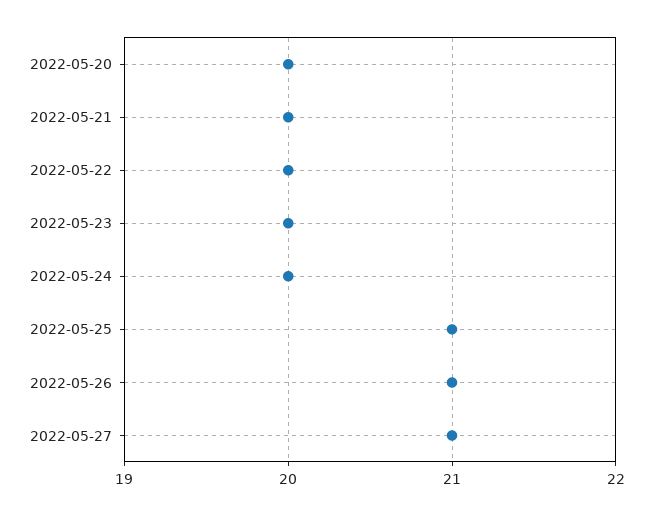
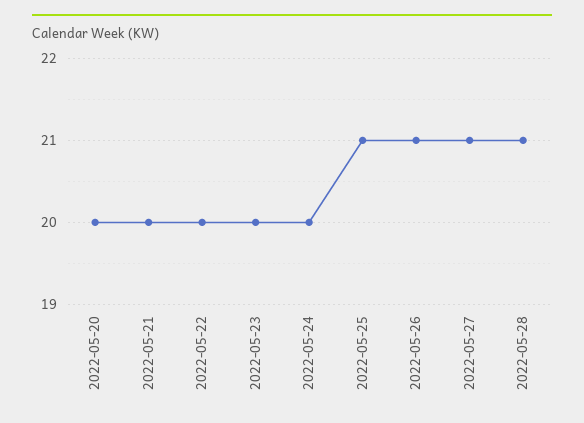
2022-05-28: none -> 21

